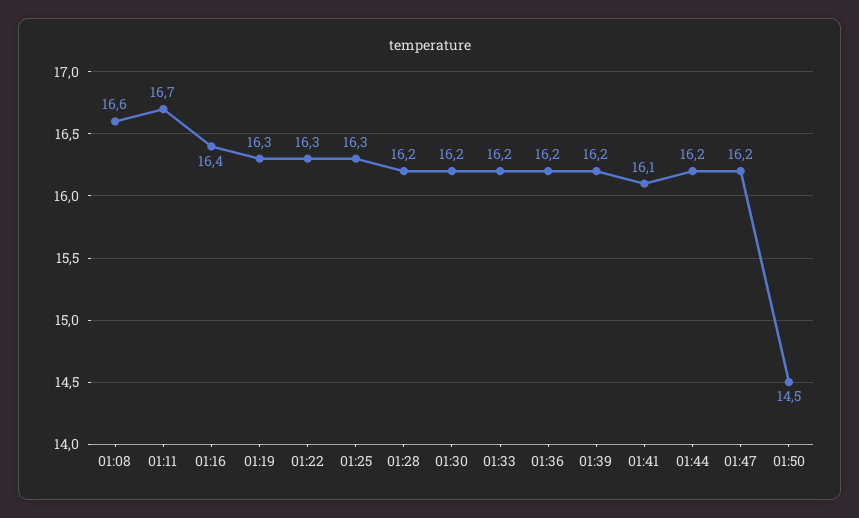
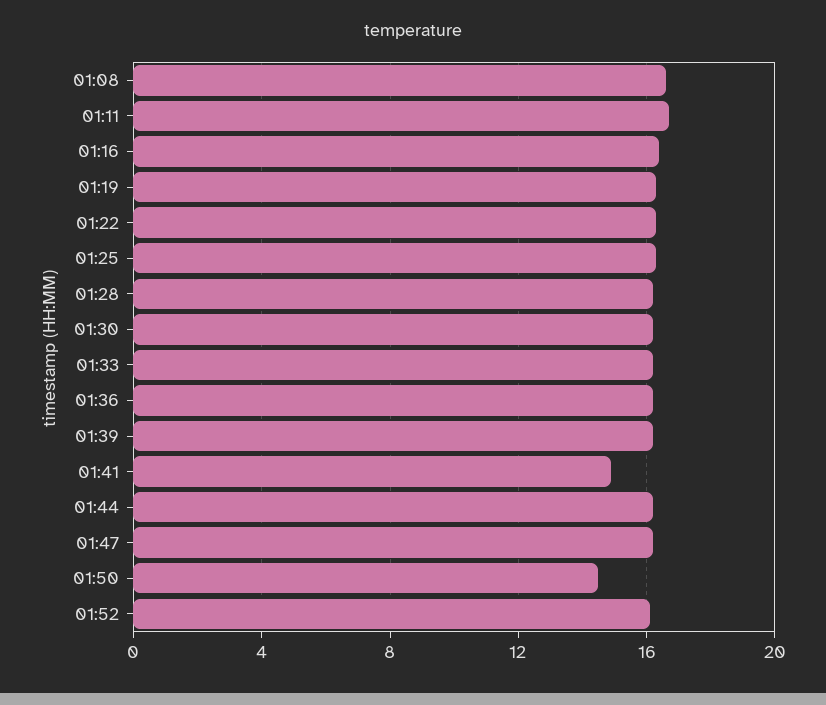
01:41: 16.1 -> 15
01:52: none -> 16

